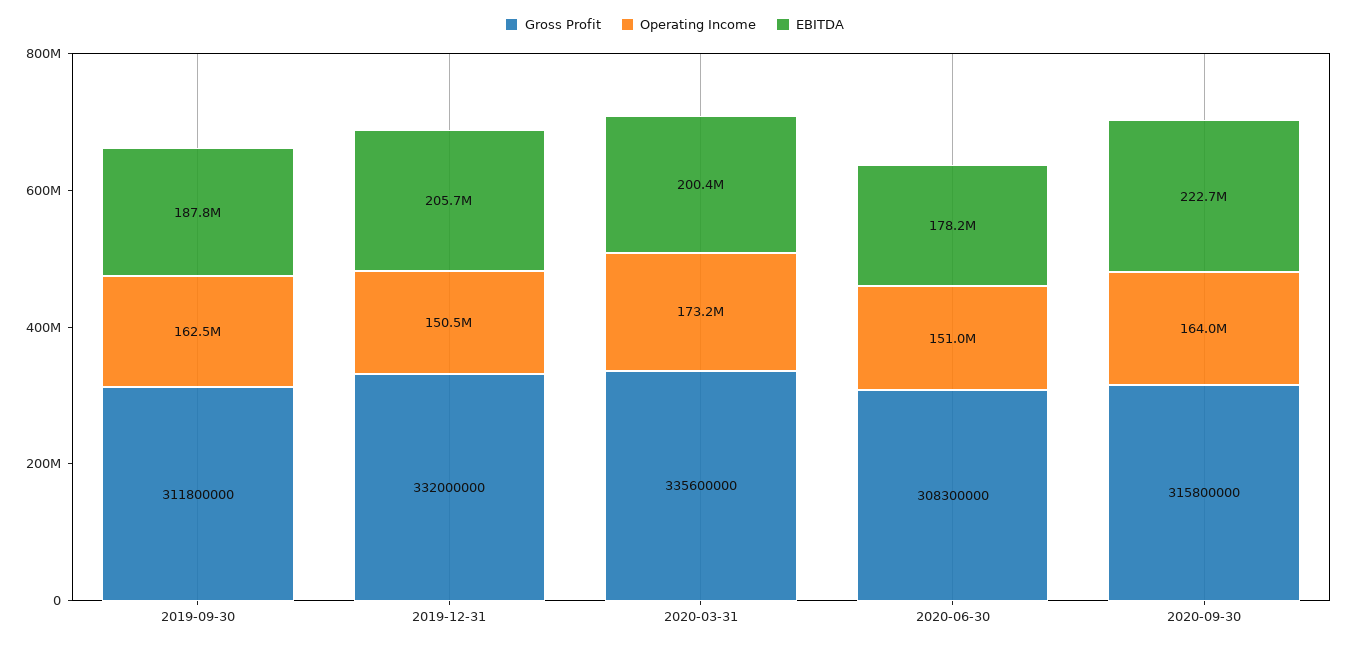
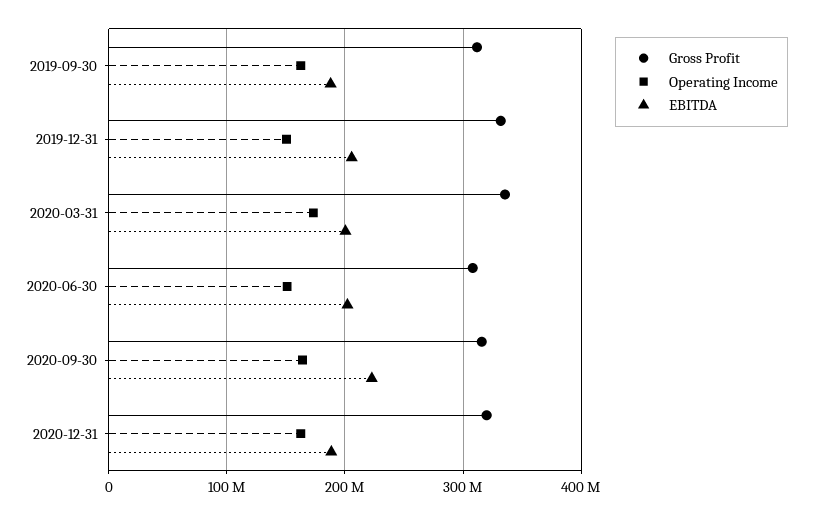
EBITDA, 2020-06-30: 178200000 -> 200000000
Gross Profit, 2020-12-31: none -> 320000000
Operating Income, 2020-12-31: none -> 160000000
EBITDA, 2020-12-31: none -> 190000000

